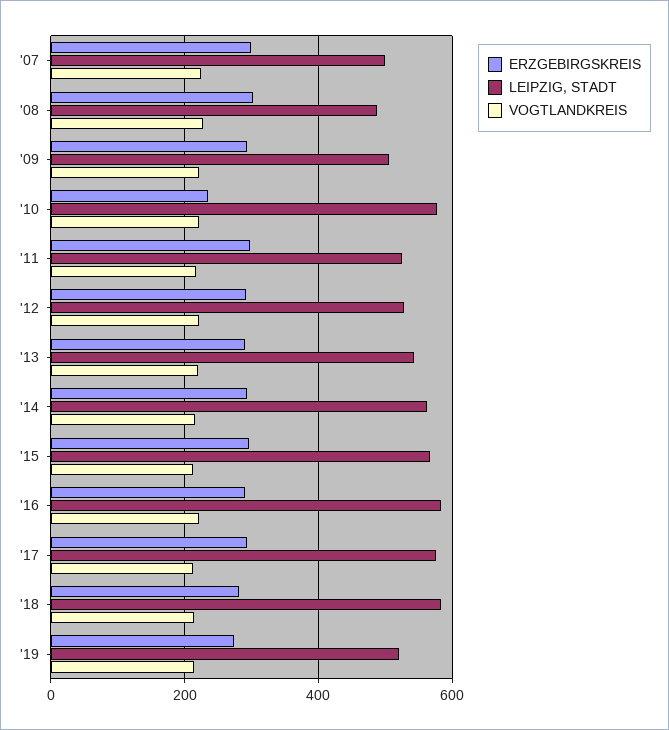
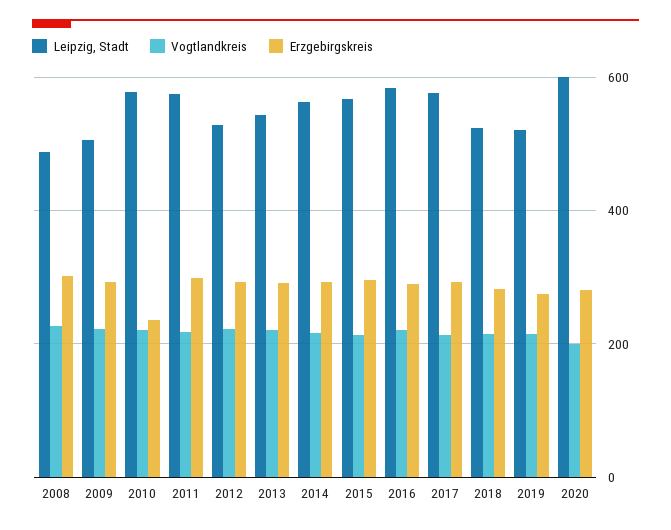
ERZGEBIRGSKREIS, '07: 300 -> none
LEIPZIG, STADT, '07: 500 -> none
VOGTLANDKREIS, '07: 220 -> none
LEIPZIG, STADT, '11: 520 -> 580
LEIPZIG, STADT, '18: 580 -> 520
LEIPZIG, STADT, 2020: none -> 600
VOGTLANDKREIS, 2020: none -> 200
ERZGEBIRGSKREIS, 2020: none -> 280

